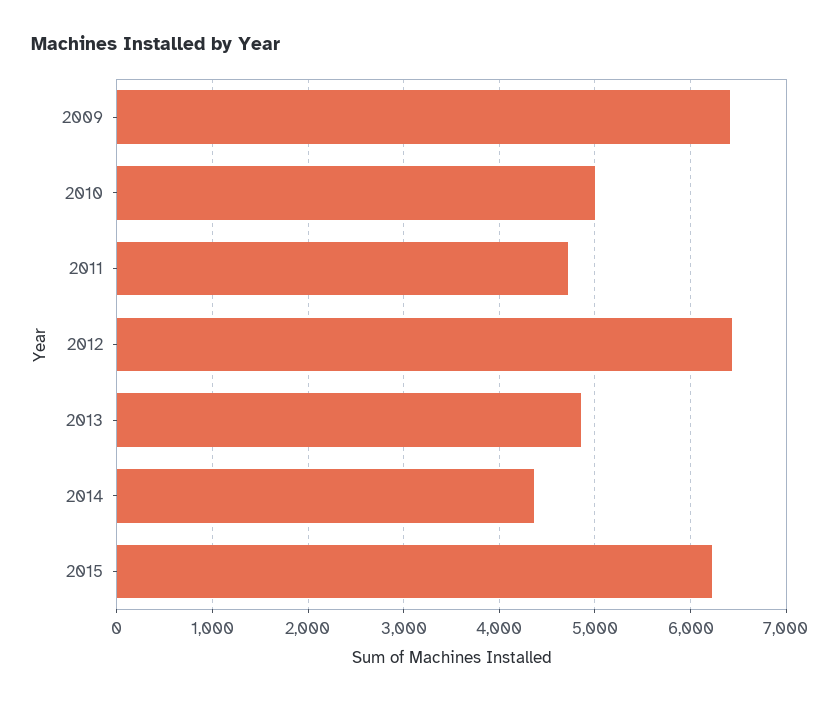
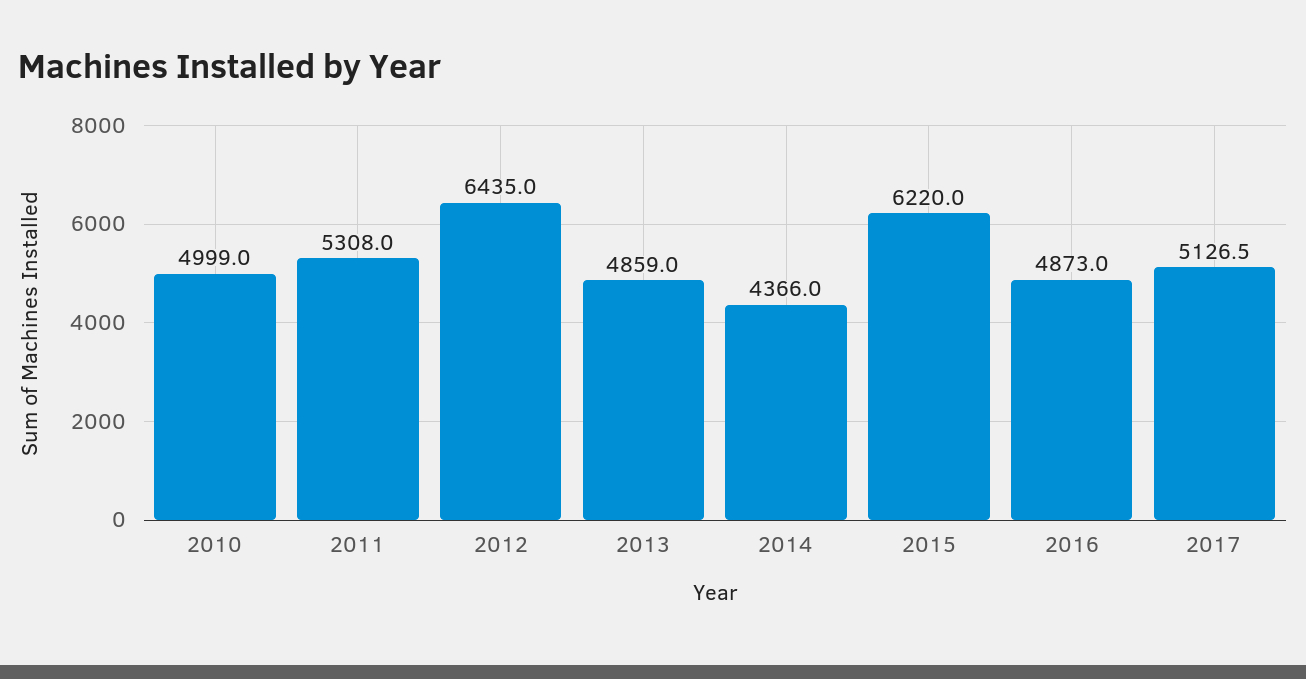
2009: 6400 -> none
2011: 4700 -> 5308
2016: none -> 4873
2017: none -> 5126.5

